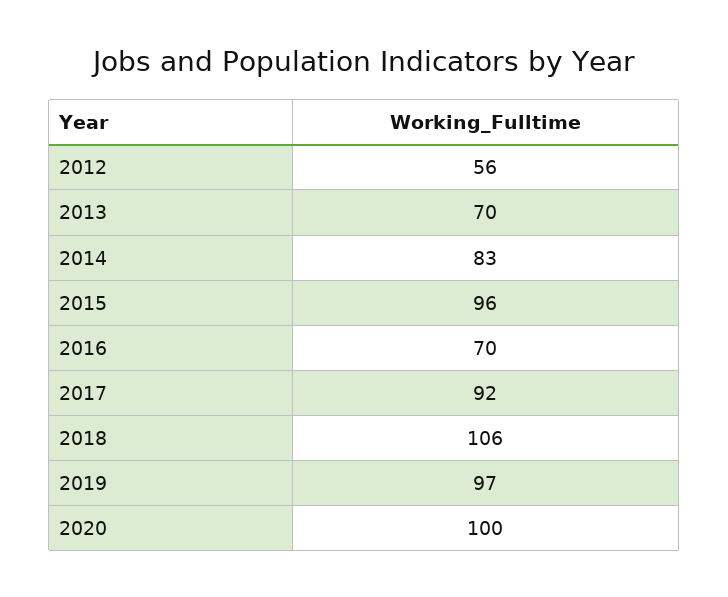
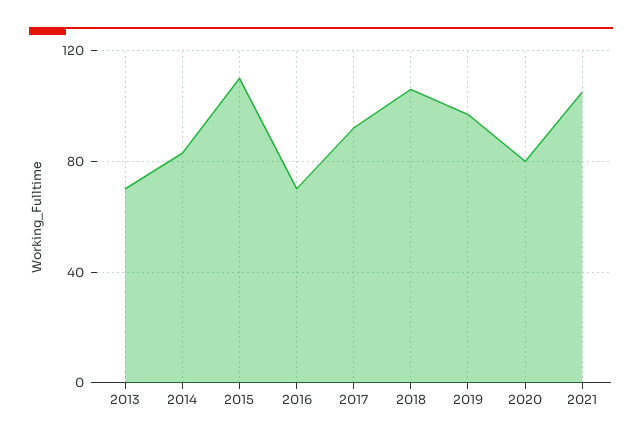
2012: 56 -> none
2015: 96 -> 110
2020: 100 -> 80
2021: none -> 105

